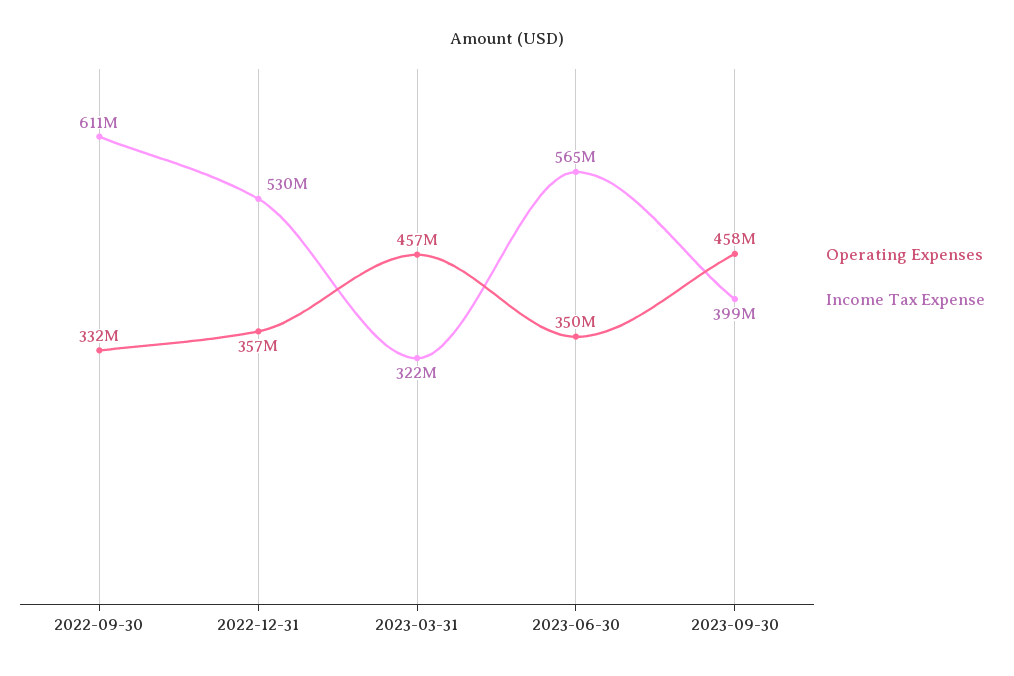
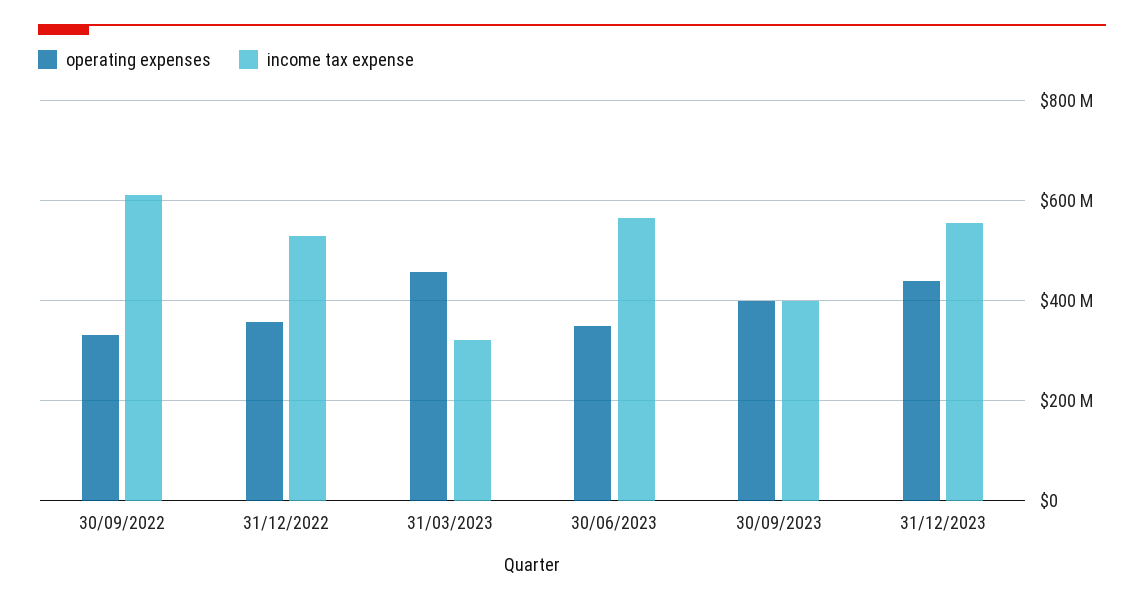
Operating Expenses, 2023-09-30: 458000000 -> 400000000
Operating Expenses, 31/12/2023: none -> 440000000
Income Tax Expense, 31/12/2023: none -> 560000000

